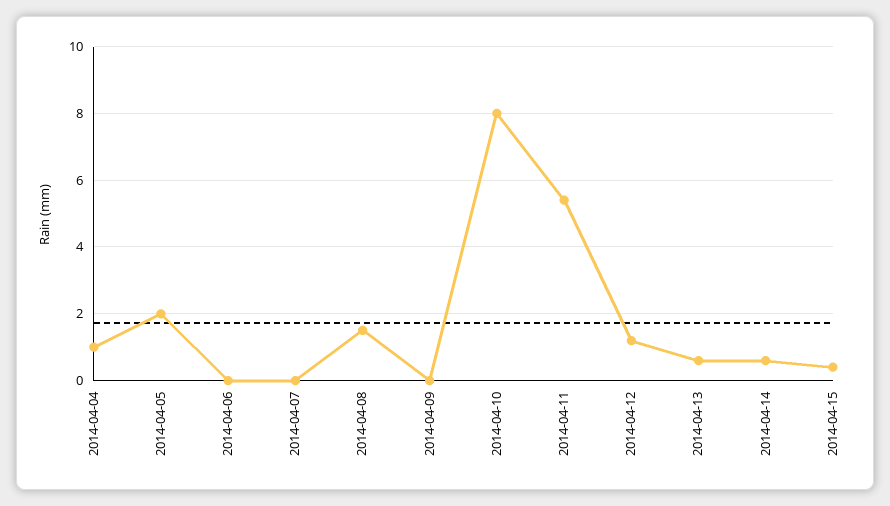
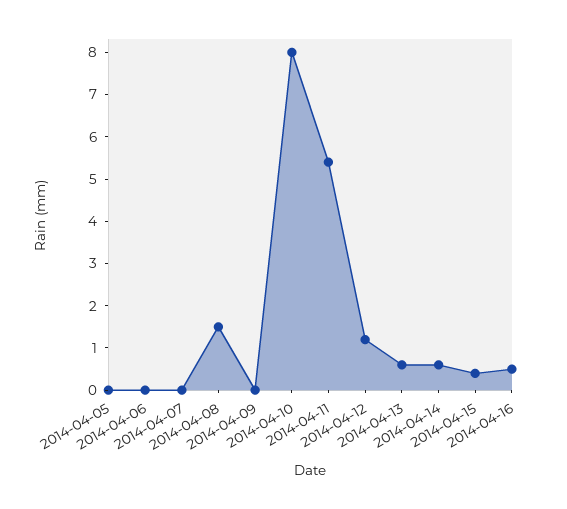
2014-04-04: 1 -> none
2014-04-05: 2 -> 0
2014-04-16: none -> 0.5

